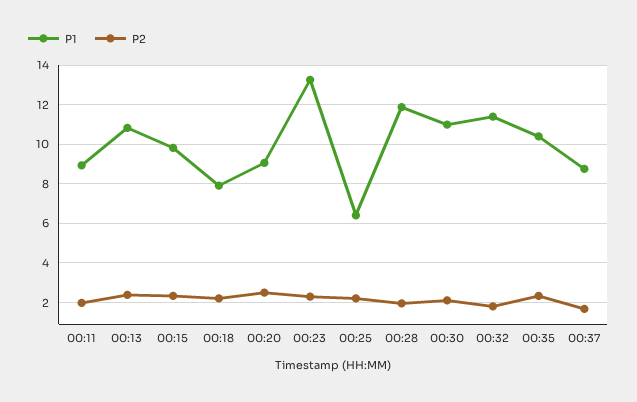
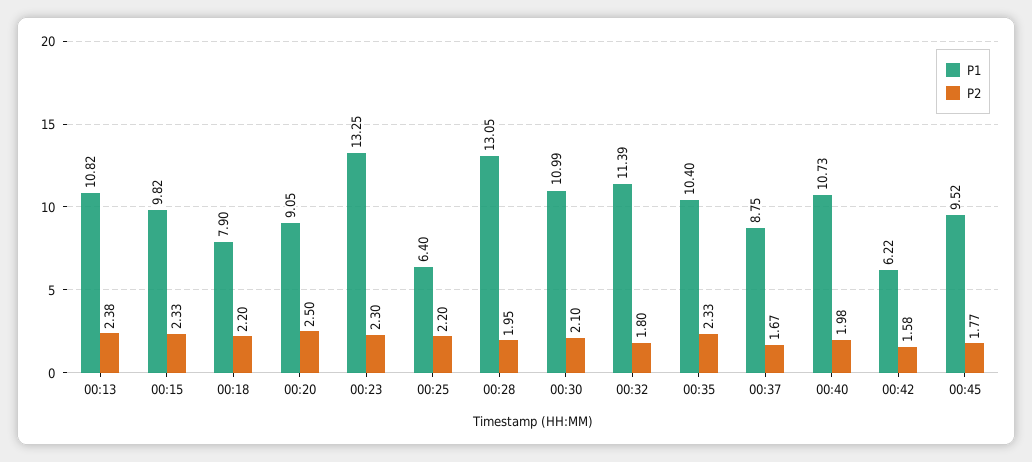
P1, 00:11: 9 -> none
P2, 00:11: 2 -> none
P1, 00:28: 12 -> 13.05
P1, 00:40: none -> 10.73
P2, 00:40: none -> 1.98
P1, 00:42: none -> 6.22
P2, 00:42: none -> 1.58
P1, 00:45: none -> 9.52
P2, 00:45: none -> 1.77

